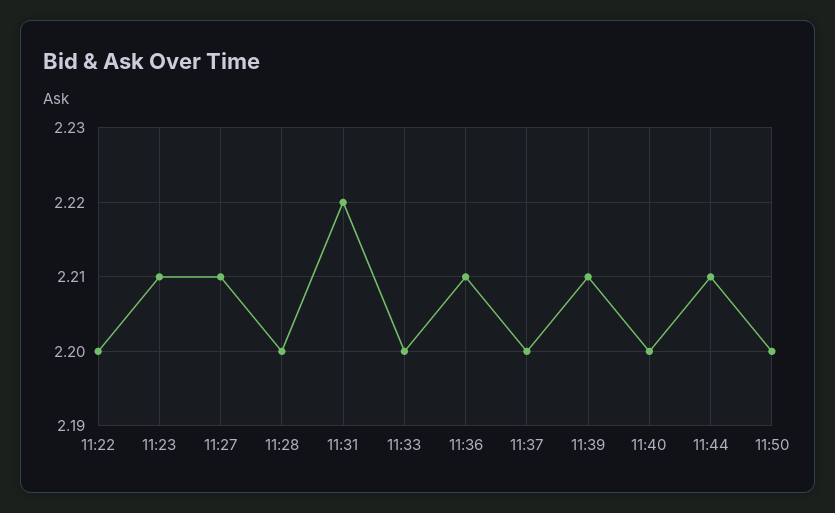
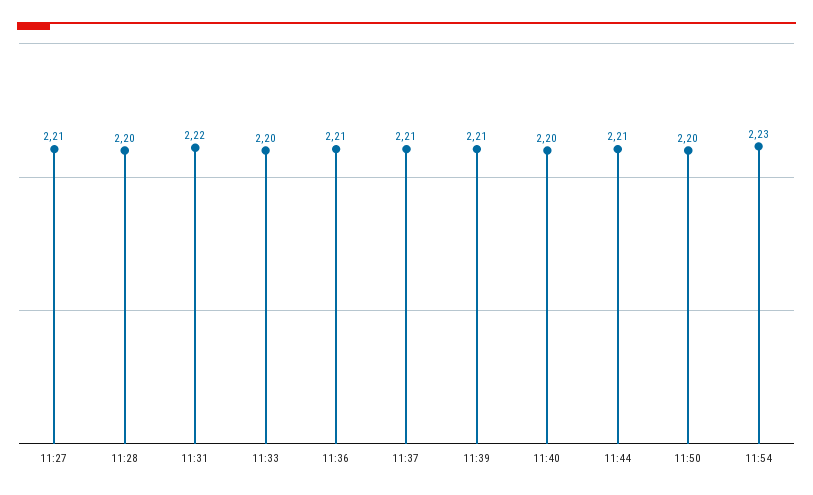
11:22: 2.2 -> none
11:23: 2.21 -> none
11:37: 2.2 -> 2.21
11:54: none -> 2.23

